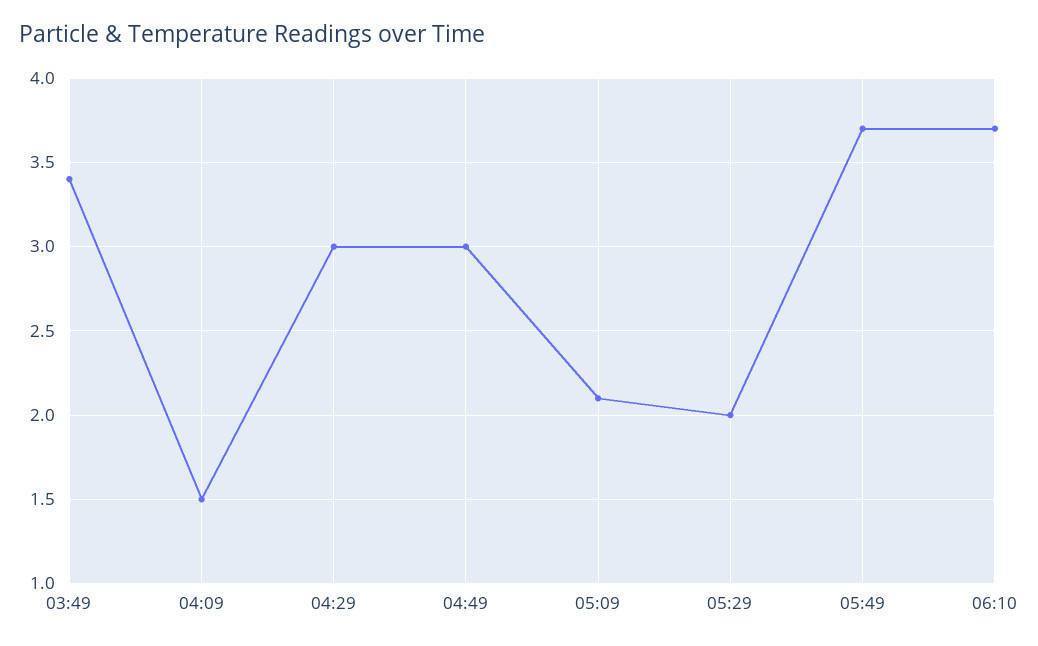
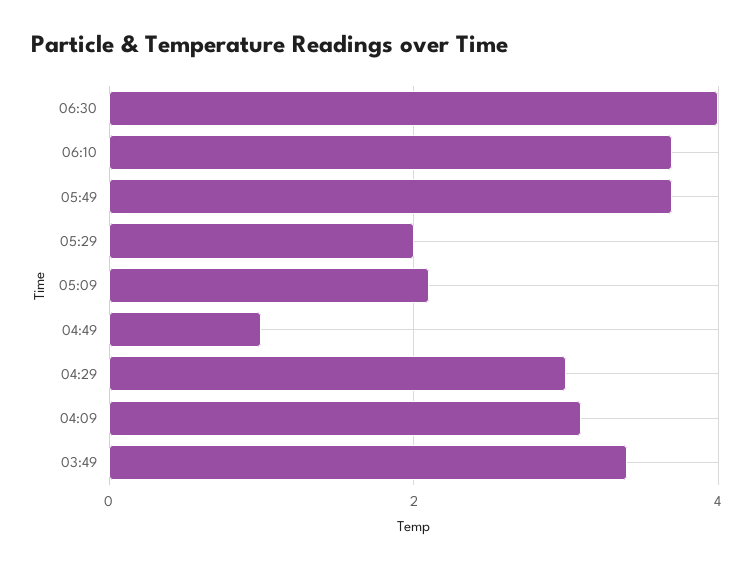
04:09: 1.5 -> 3
04:49: 3 -> 1
06:30: none -> 4

